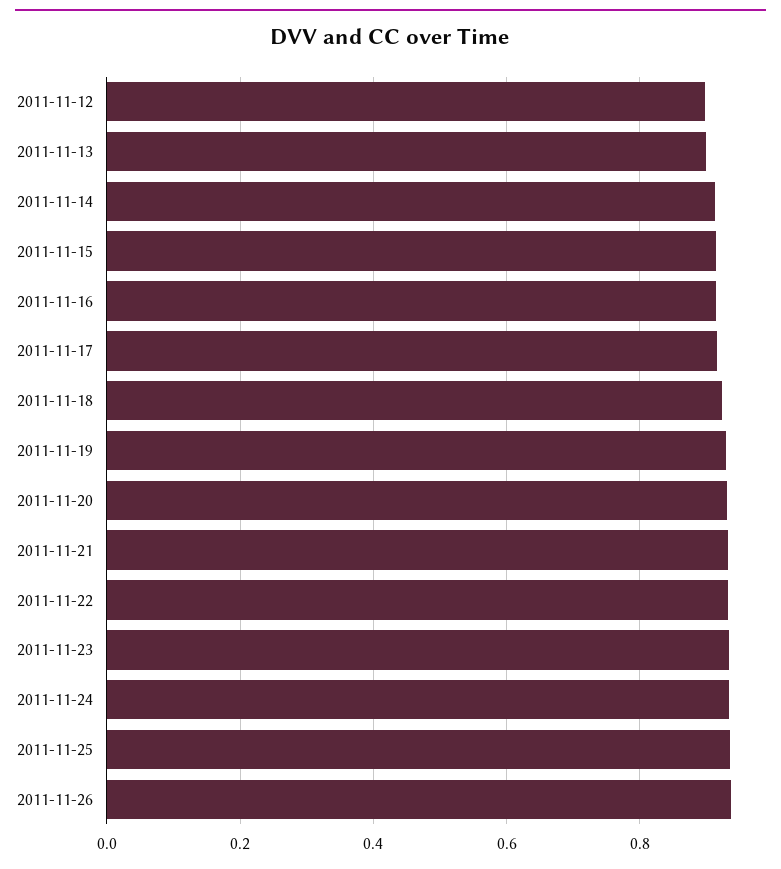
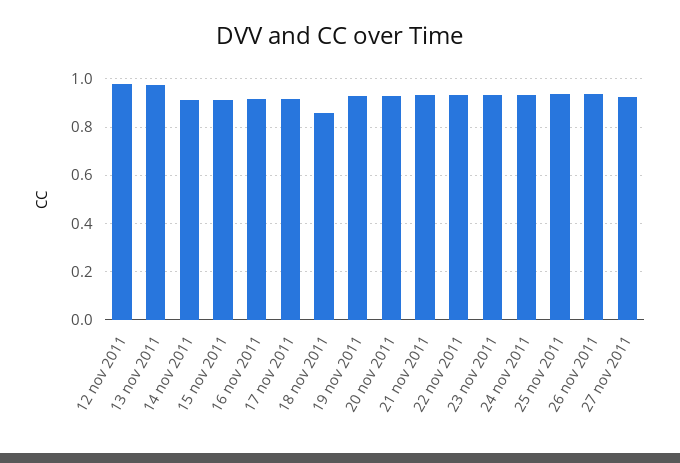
2011-11-12: 0.9 -> 0.975
2011-11-13: 0.9 -> 0.975
2011-11-18: 0.92 -> 0.85
27 nov 2011: none -> 0.925

